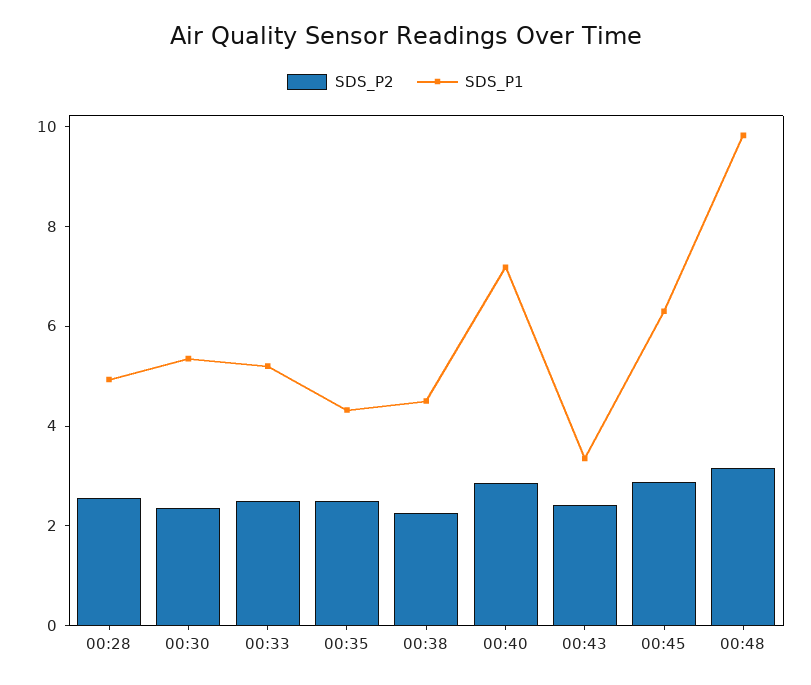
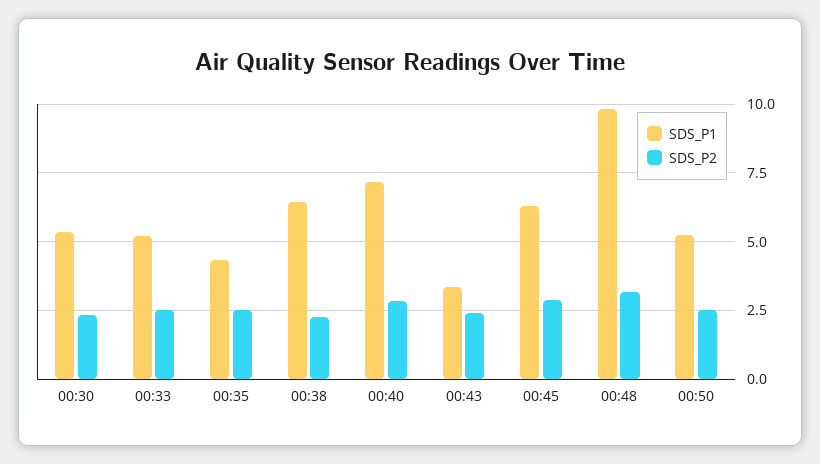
SDS_P2, 00:28: 2.5 -> none
SDS_P1, 00:28: 5 -> none
SDS_P1, 00:38: 4.5 -> 6.5
SDS_P1, 00:50: none -> 5.25
SDS_P2, 00:50: none -> 2.5

